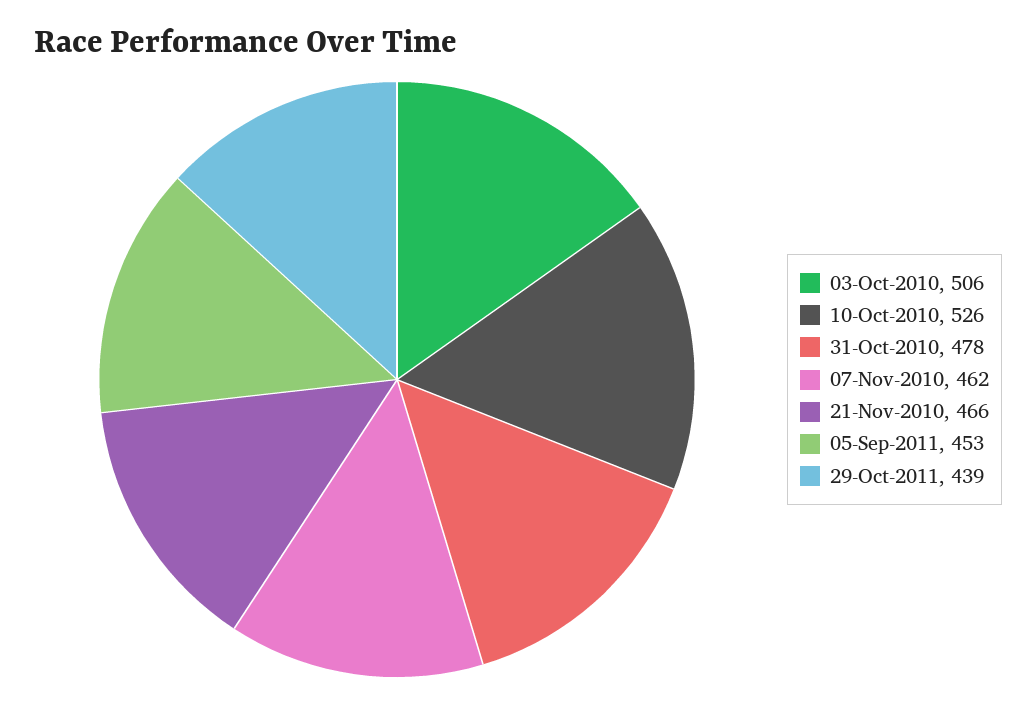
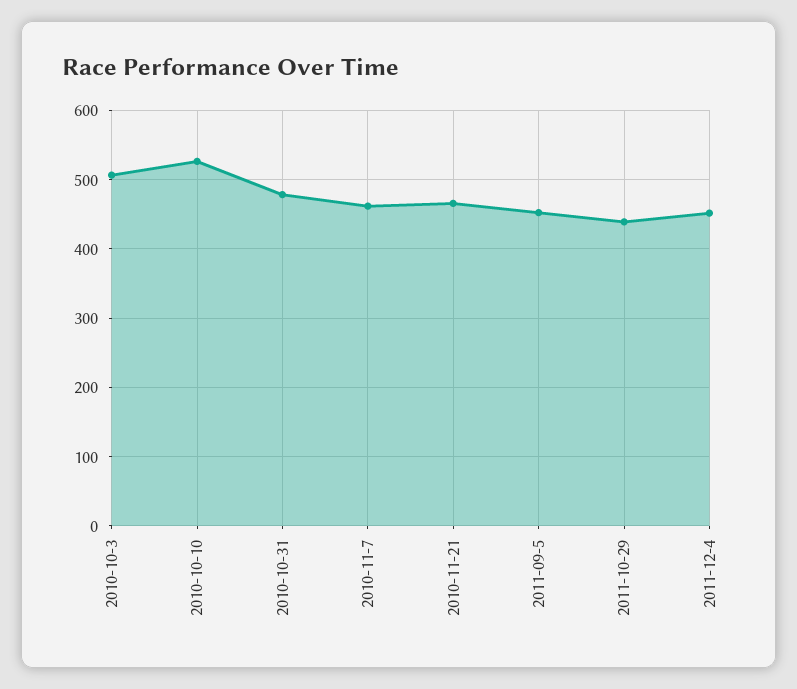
2011-12-4: none -> 450

